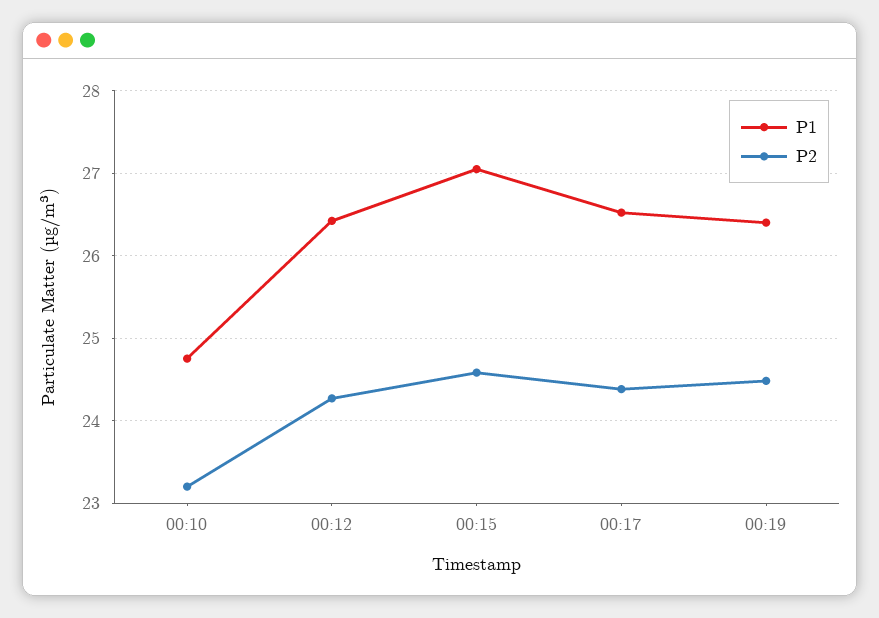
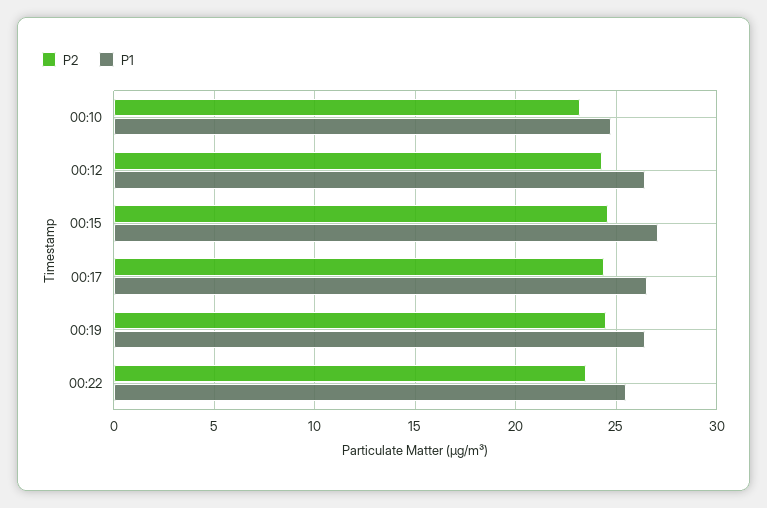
P2, 00:22: none -> 23.5
P1, 00:22: none -> 25.5

